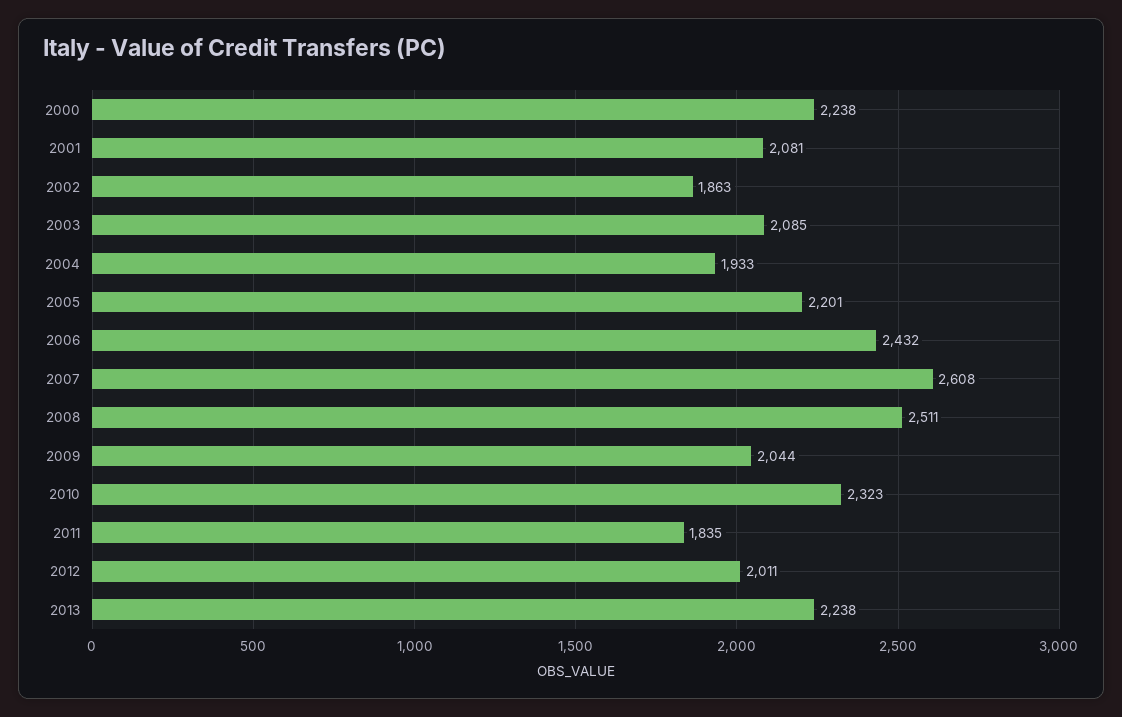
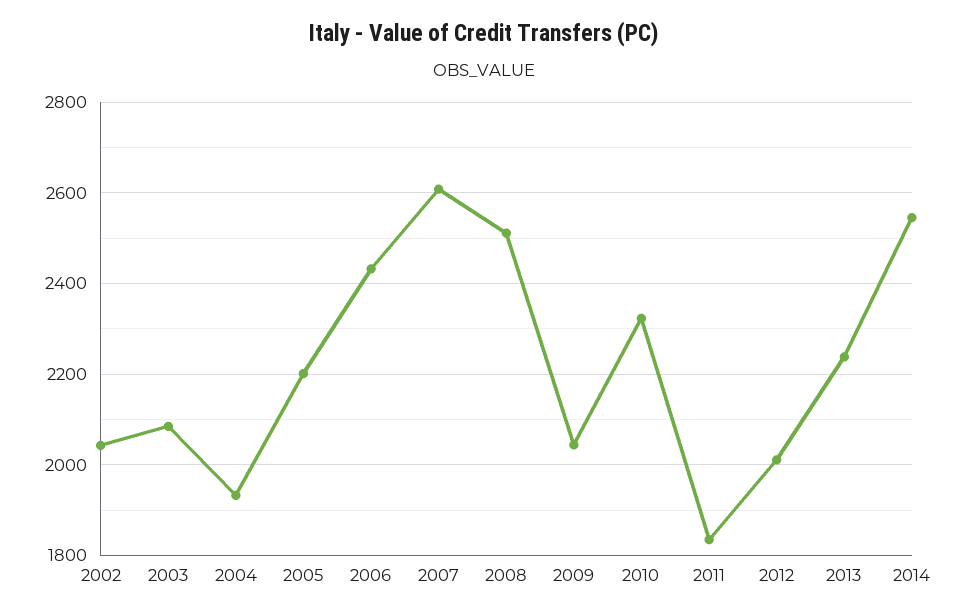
2000: 2238 -> none
2001: 2081 -> none
2002: 1863 -> 2040
2014: none -> 2540

